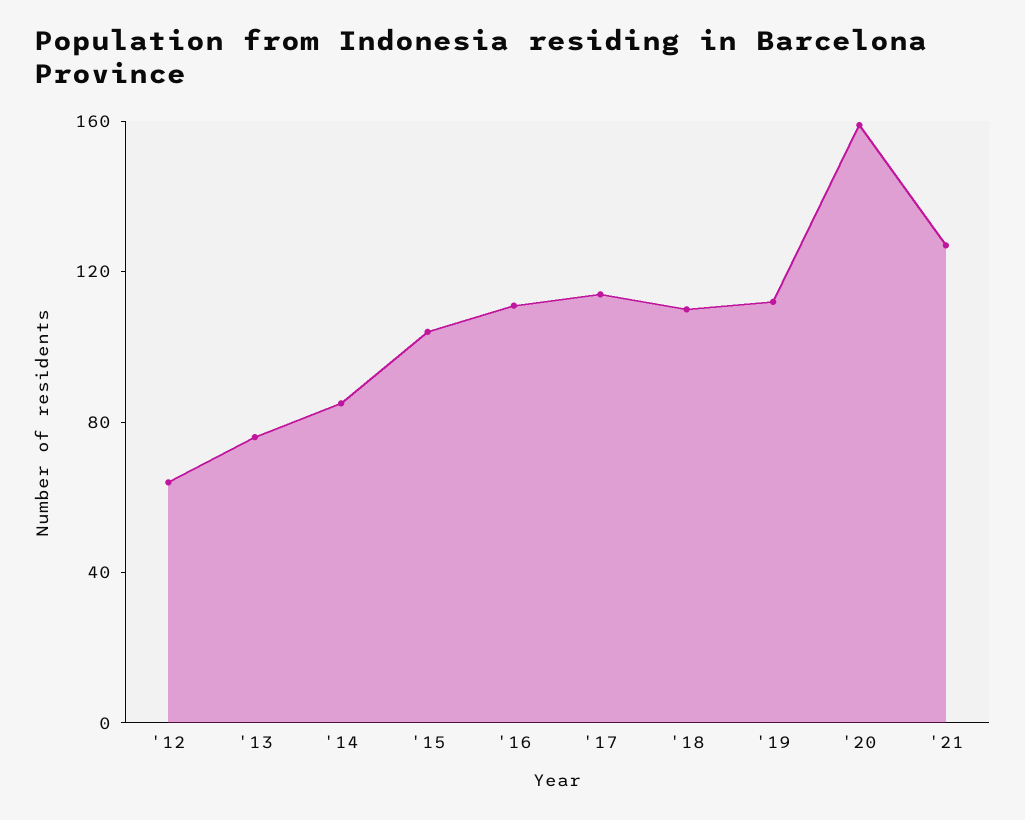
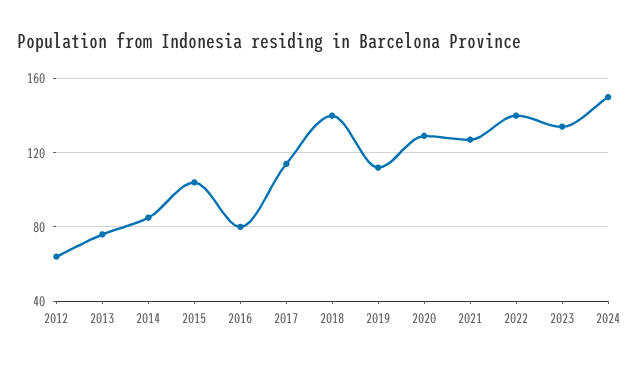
'16: 110 -> 80
'18: 110 -> 140
'20: 160 -> 130
2022: none -> 140
2023: none -> 135
2024: none -> 150

